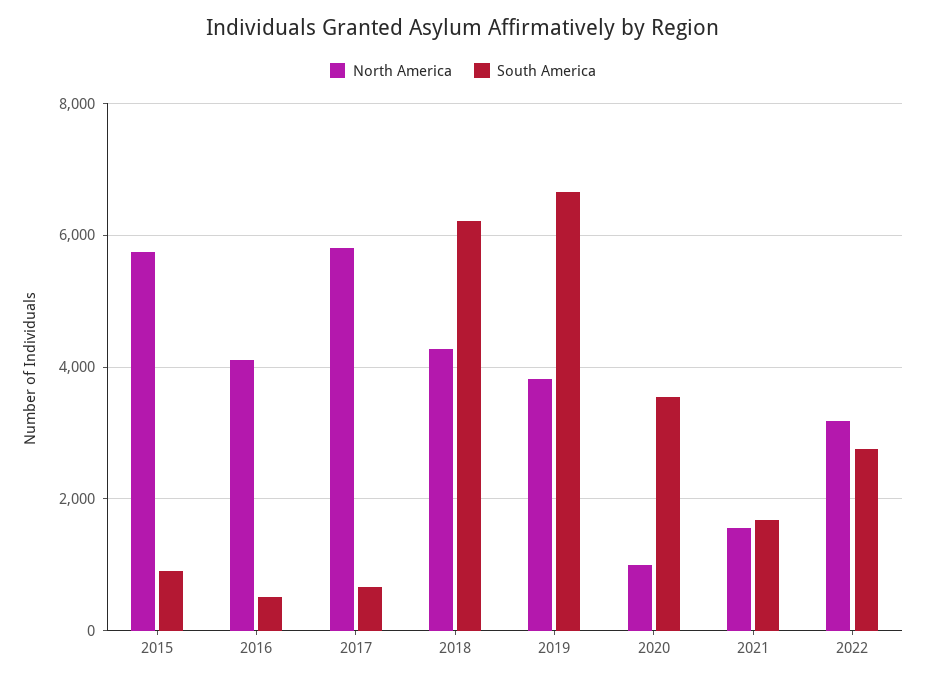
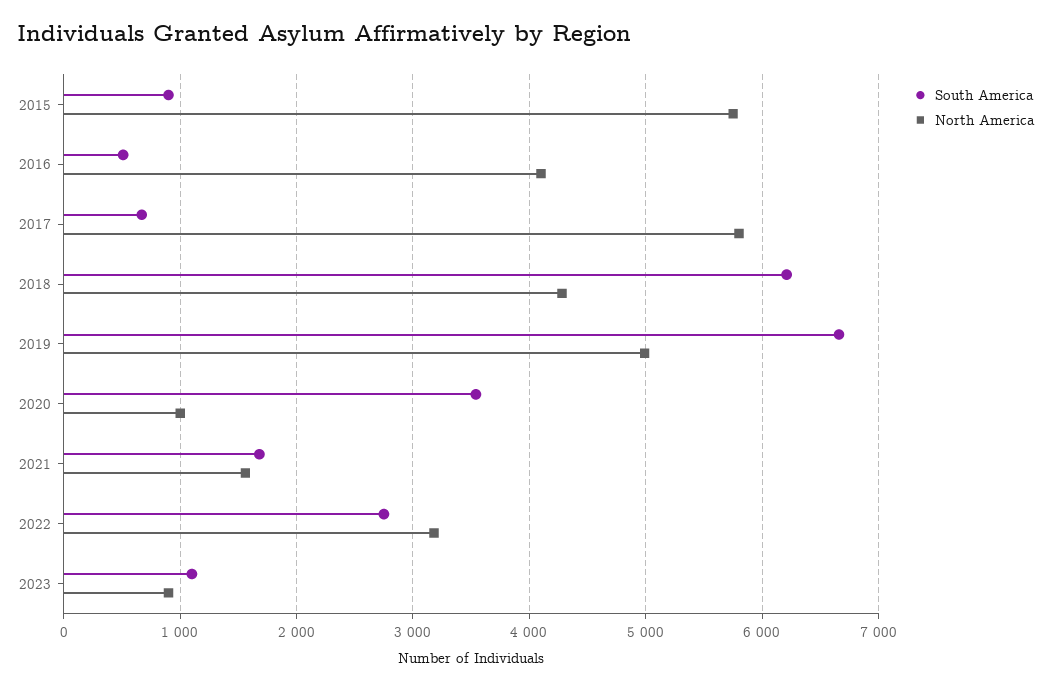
North America, 2019: 3800 -> 5000
South America, 2023: none -> 1100
North America, 2023: none -> 900

